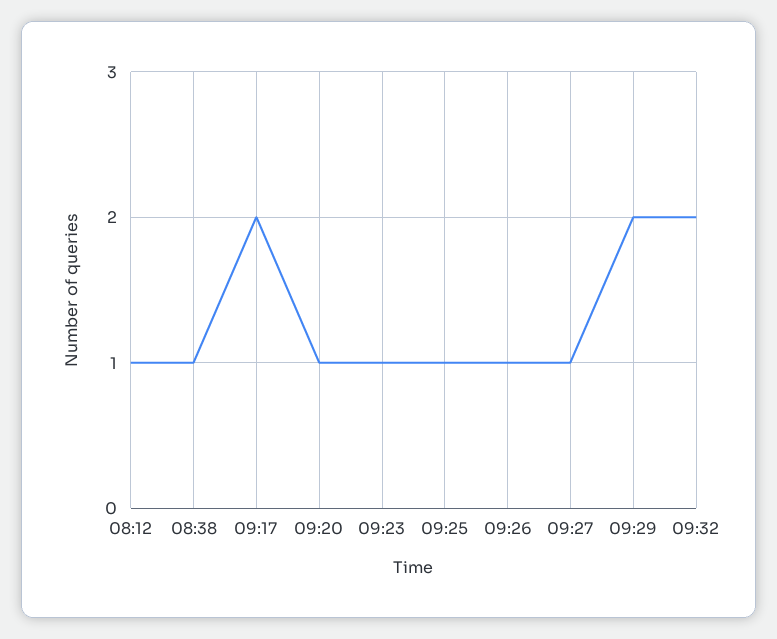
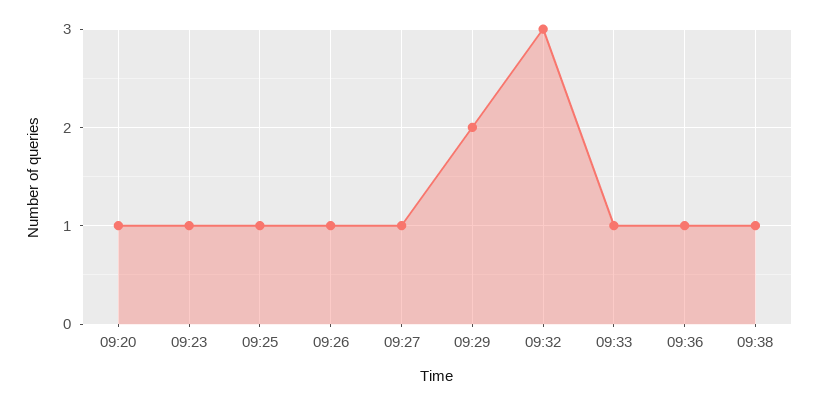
08:12: 1 -> none
08:38: 1 -> none
09:17: 2 -> none
09:32: 2 -> 3
09:33: none -> 1
09:36: none -> 1
09:38: none -> 1

